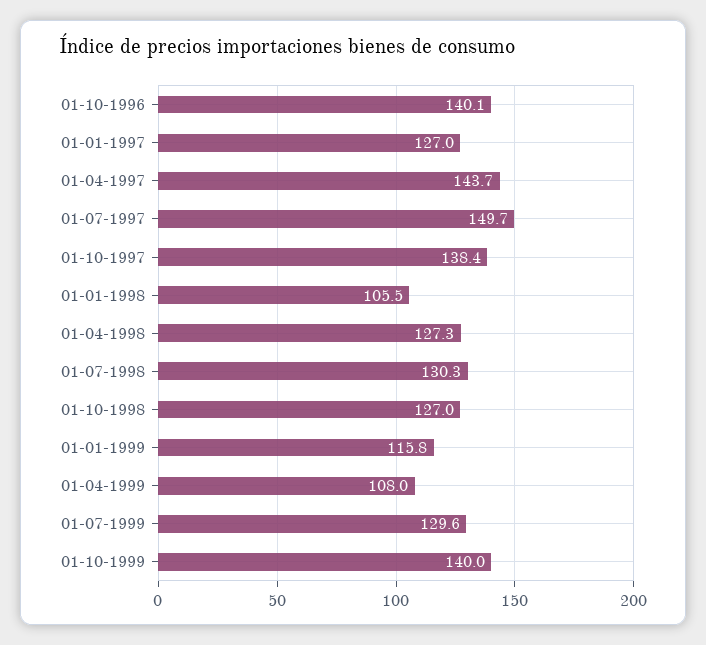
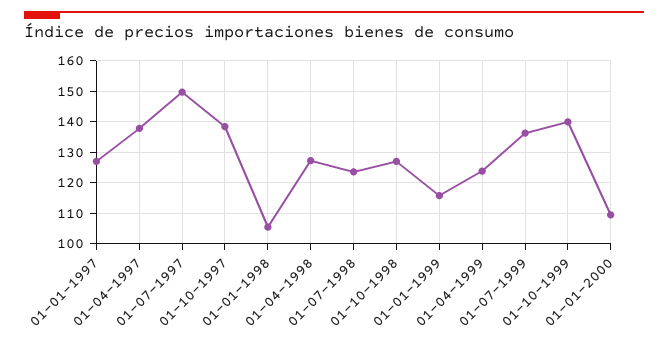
01-10-1996: 140.1 -> none
01-04-1997: 143.7 -> 138
01-07-1998: 130.3 -> 124
01-04-1999: 108 -> 124
01-07-1999: 129.6 -> 136
01-01-2000: none -> 110

